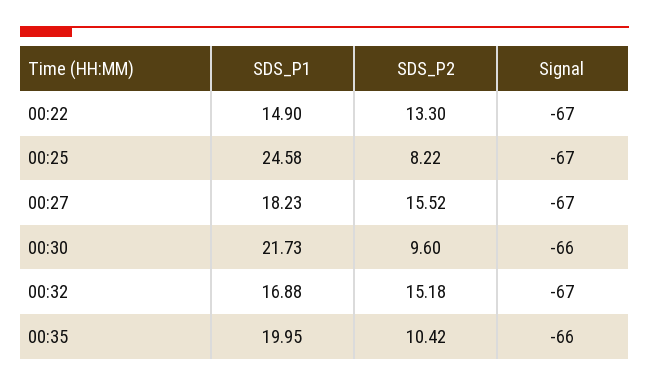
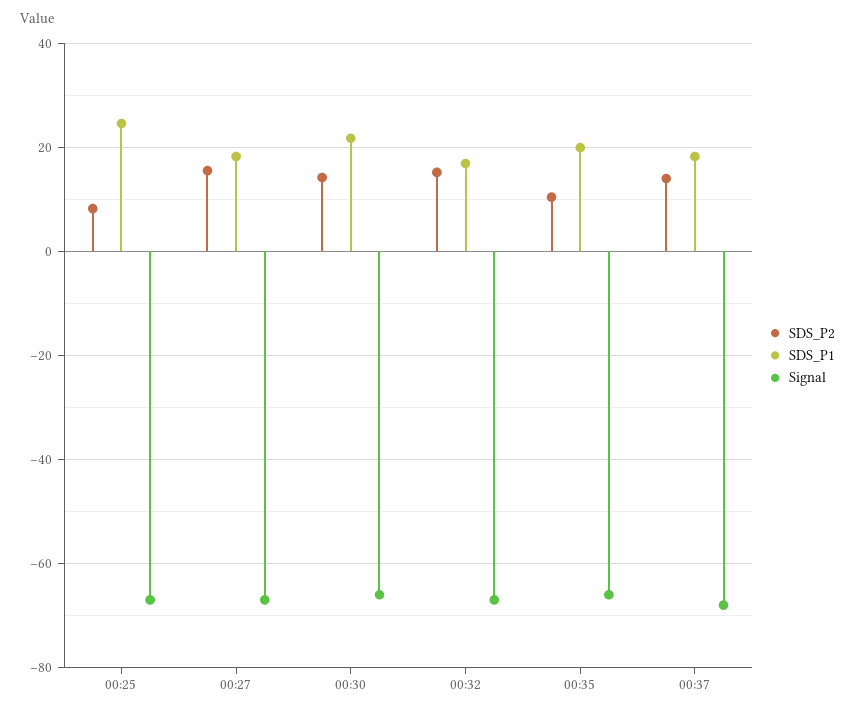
SDS_P1, 00:22: 14.9 -> none
SDS_P2, 00:22: 13.3 -> none
Signal, 00:22: -67 -> none
SDS_P2, 00:30: 9.6 -> 14
SDS_P2, 00:37: none -> 14
SDS_P1, 00:37: none -> 18
Signal, 00:37: none -> -68

